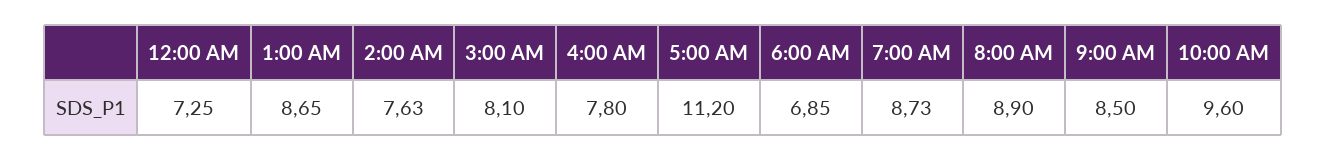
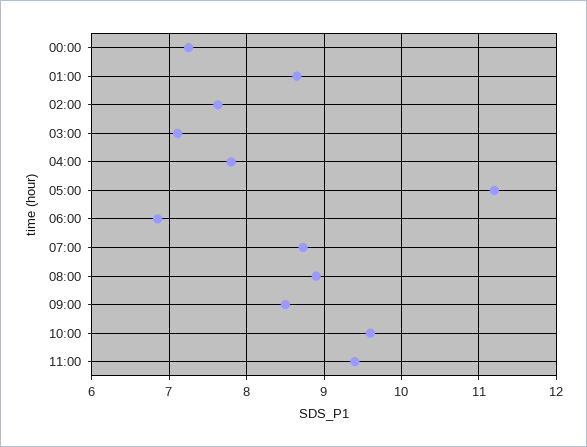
3:00 AM: 8.1 -> 7.1
11:00: none -> 9.4

